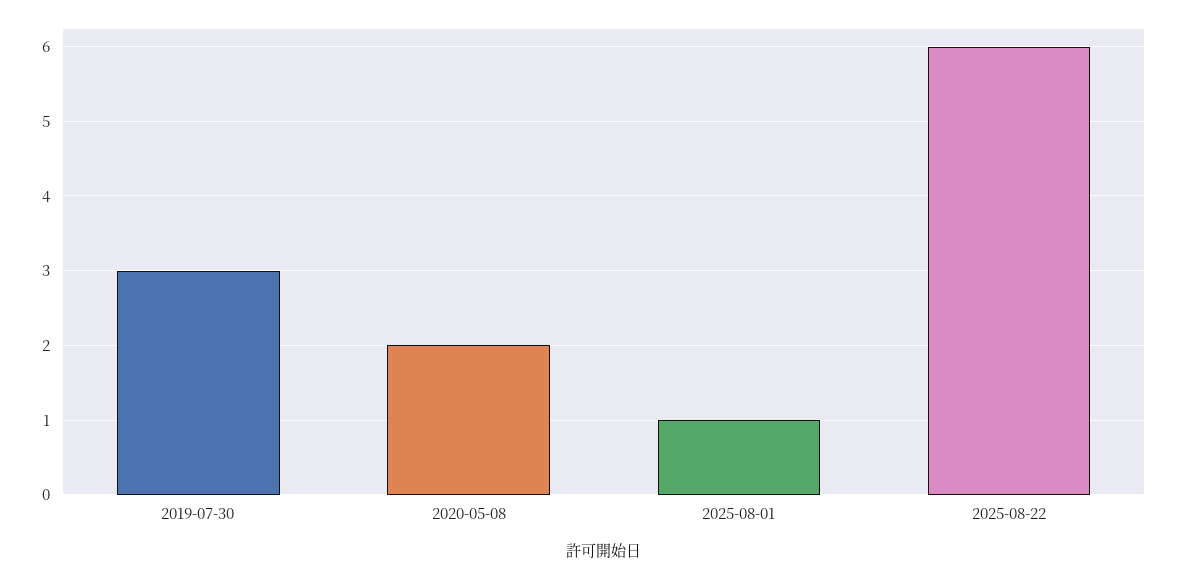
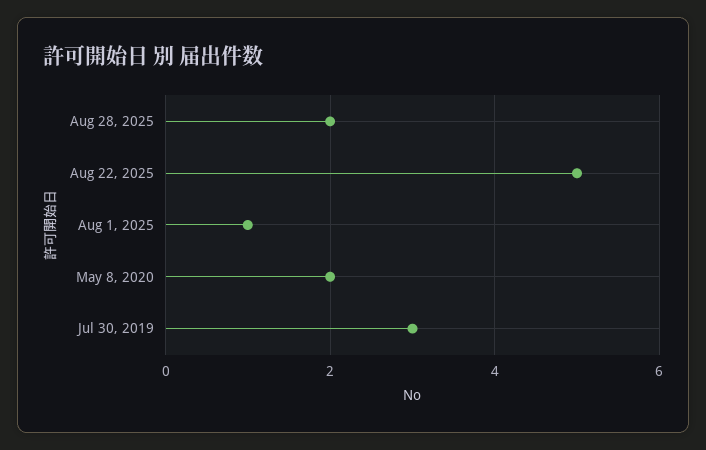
2025-08-22: 6 -> 5
Aug 28, 2025: none -> 2

